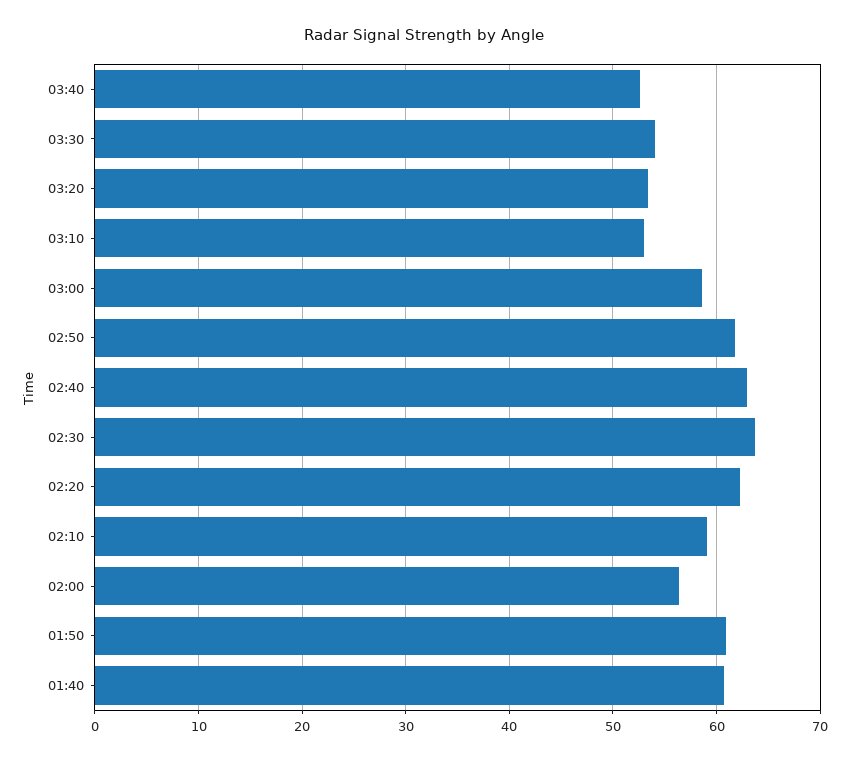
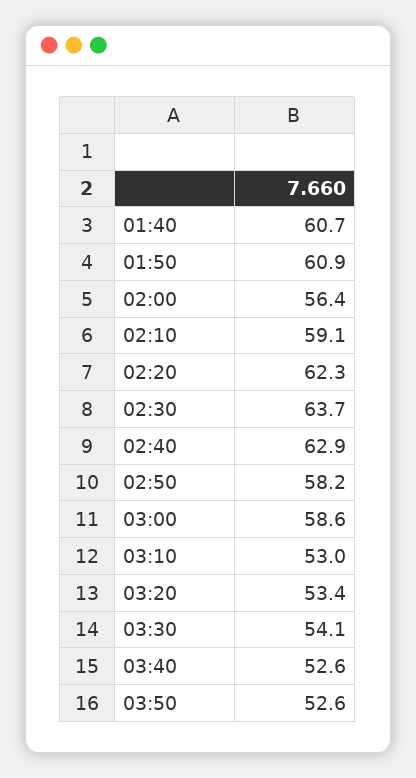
02:50: 62 -> 58.2
03:50: none -> 52.6

